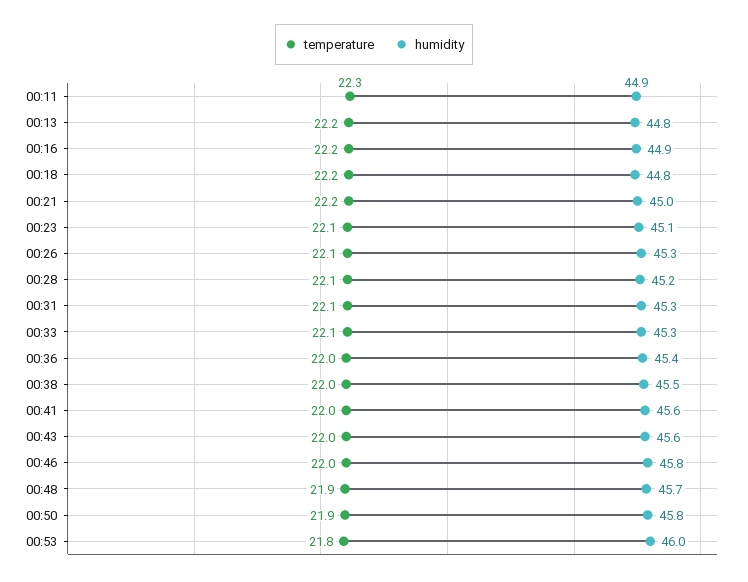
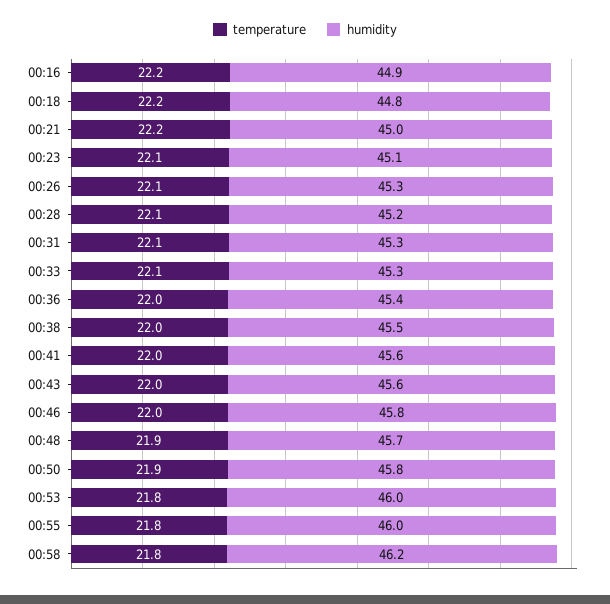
temperature, 00:11: 22.3 -> none
humidity, 00:11: 44.9 -> none
temperature, 00:13: 22.2 -> none
humidity, 00:13: 44.8 -> none
temperature, 00:55: none -> 21.8
humidity, 00:55: none -> 46
temperature, 00:58: none -> 21.8
humidity, 00:58: none -> 46.2

